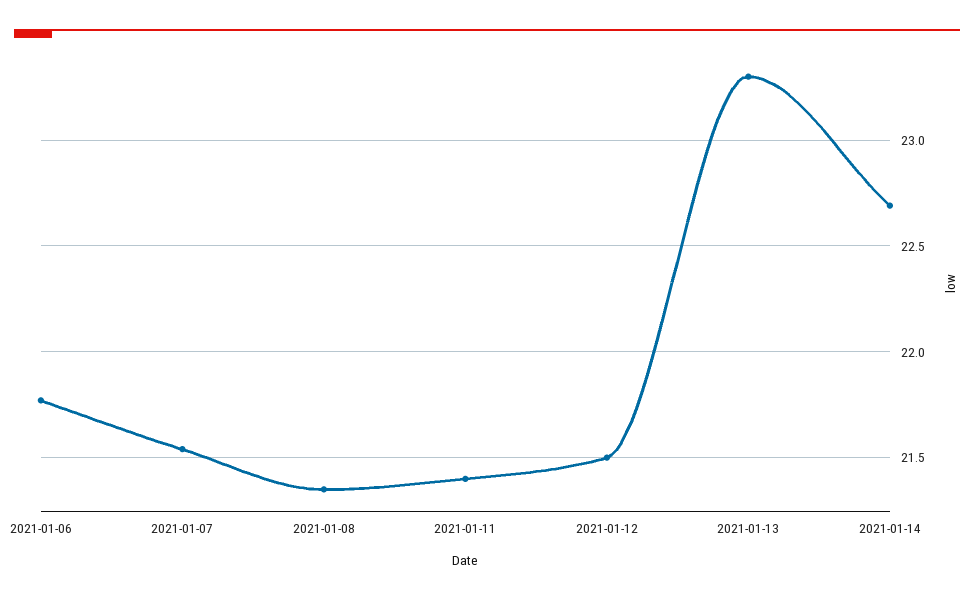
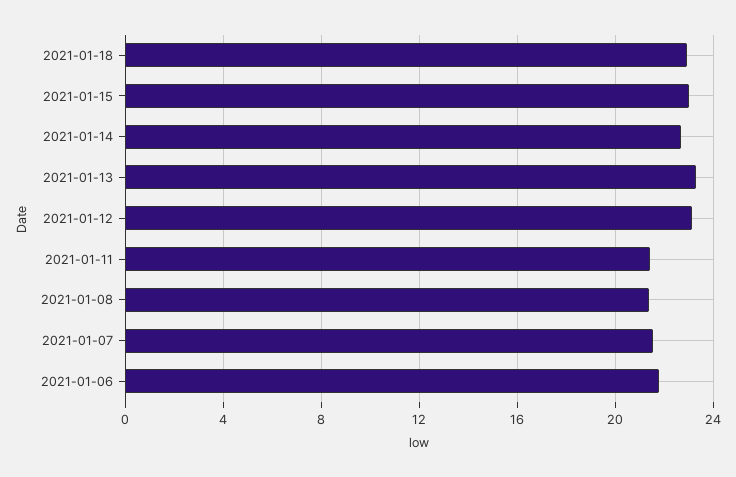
2021-01-12: 21.5 -> 23
2021-01-18: none -> 23
2021-01-15: none -> 23

